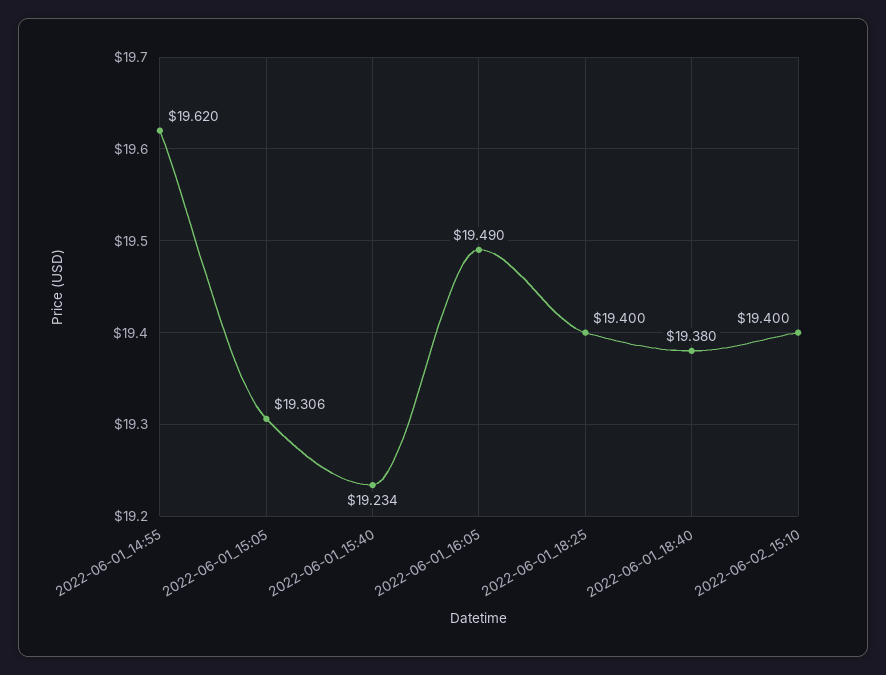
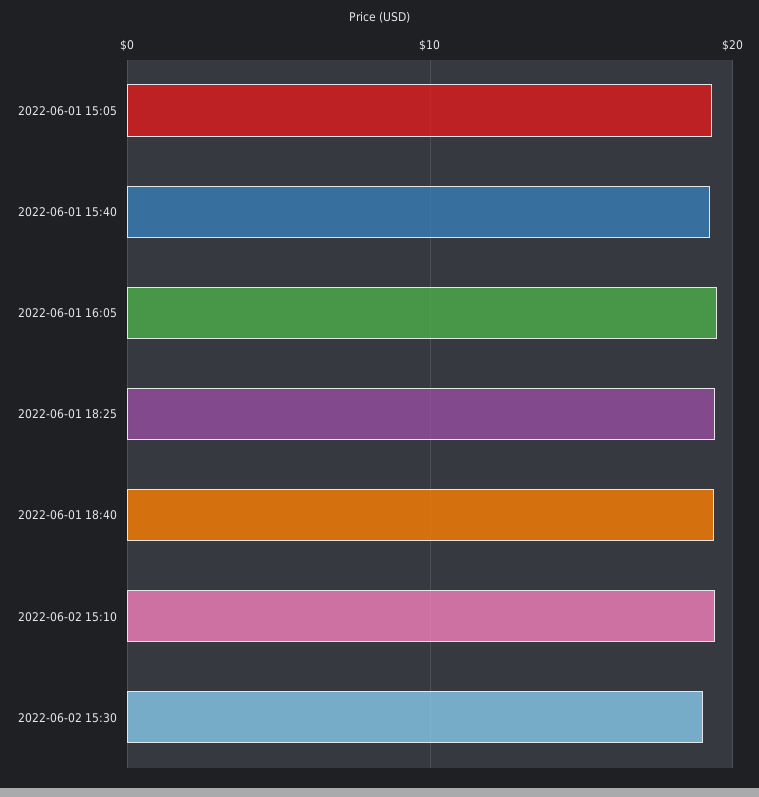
2022-06-01_14:55: 19.62 -> none
2022-06-02 15:30: none -> 19

